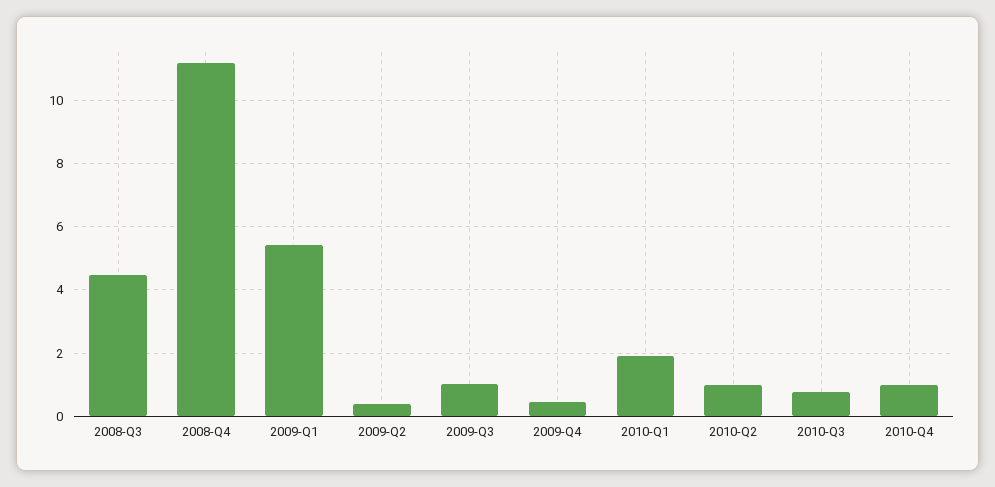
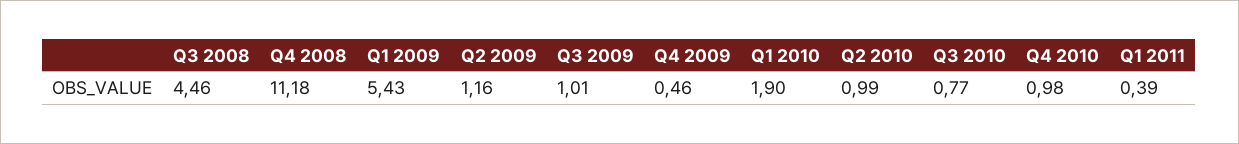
2009-Q2: 0.4 -> 1.16
Q1 2011: none -> 0.39

